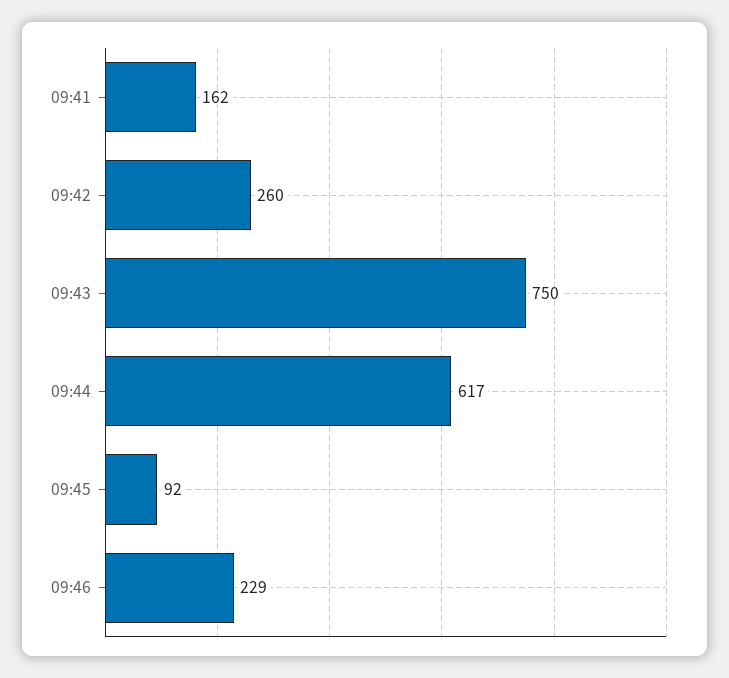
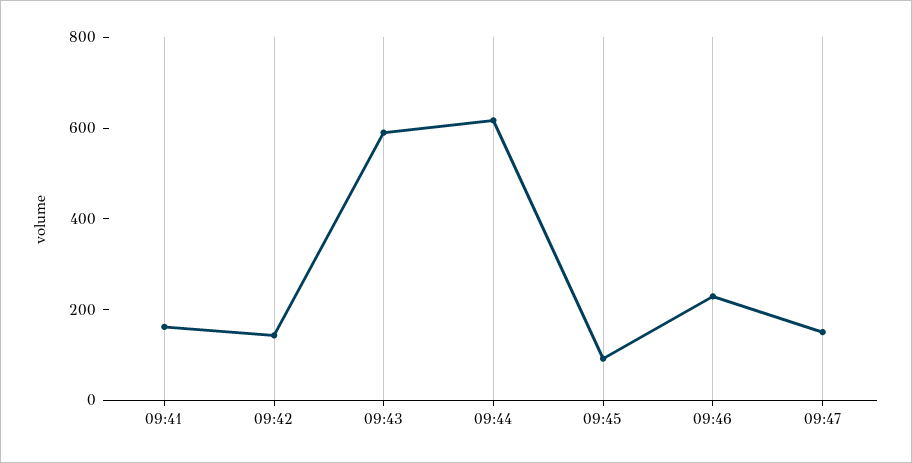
09:42: 260 -> 150
09:43: 750 -> 600
09:47: none -> 150

